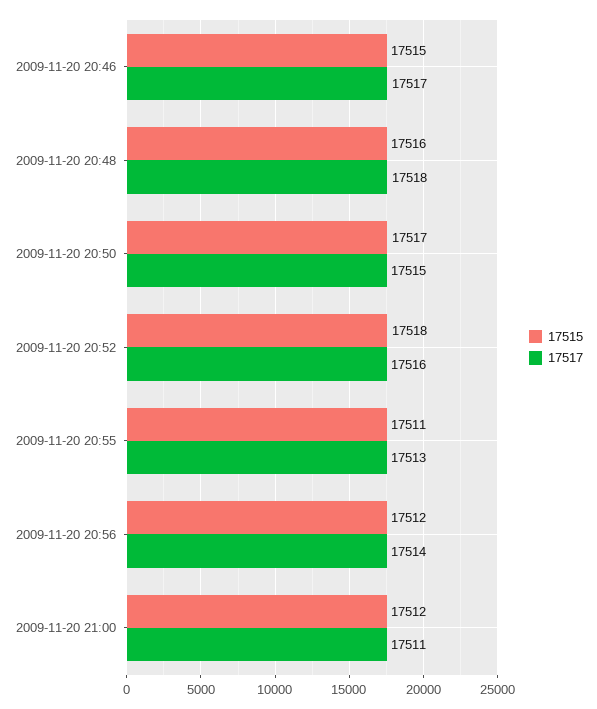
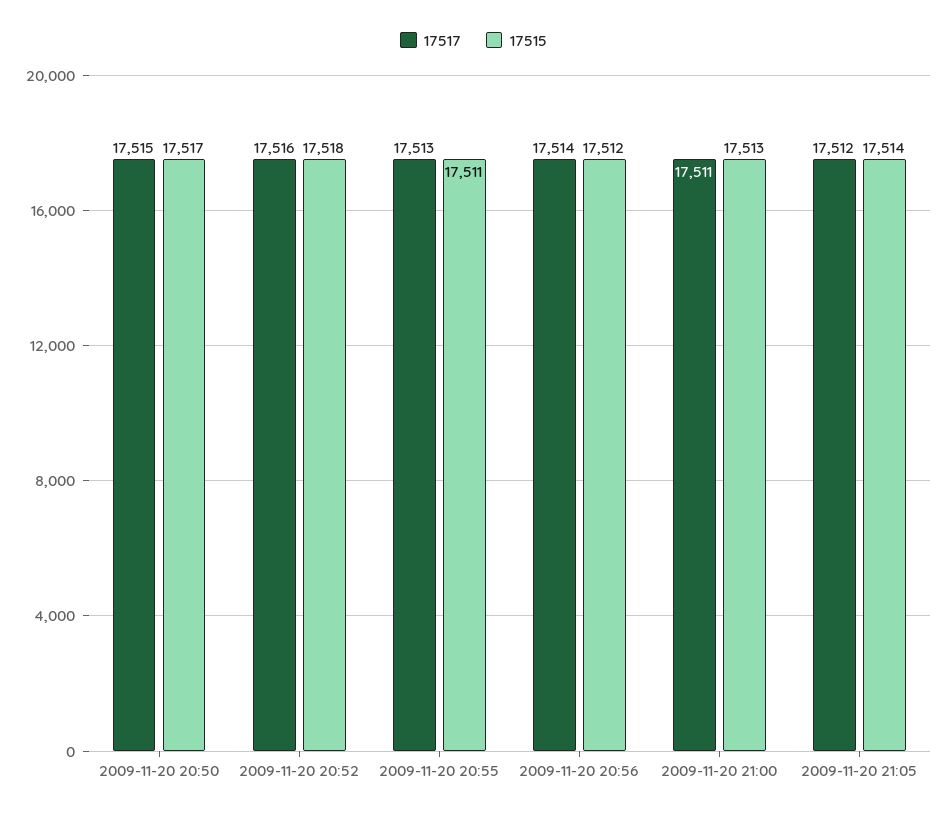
17515, 2009-11-20 20:46: 17515 -> none
17517, 2009-11-20 20:46: 17517 -> none
17515, 2009-11-20 20:48: 17516 -> none
17517, 2009-11-20 20:48: 17518 -> none
17515, 2009-11-20 21:00: 17512 -> 17513
17517, 2009-11-20 21:05: none -> 17512
17515, 2009-11-20 21:05: none -> 17514

